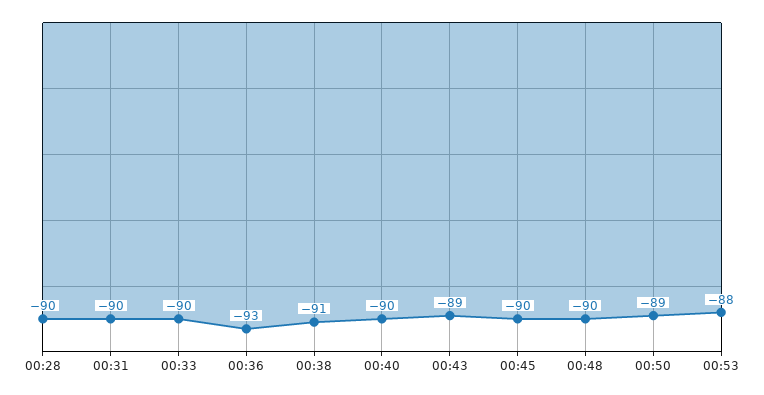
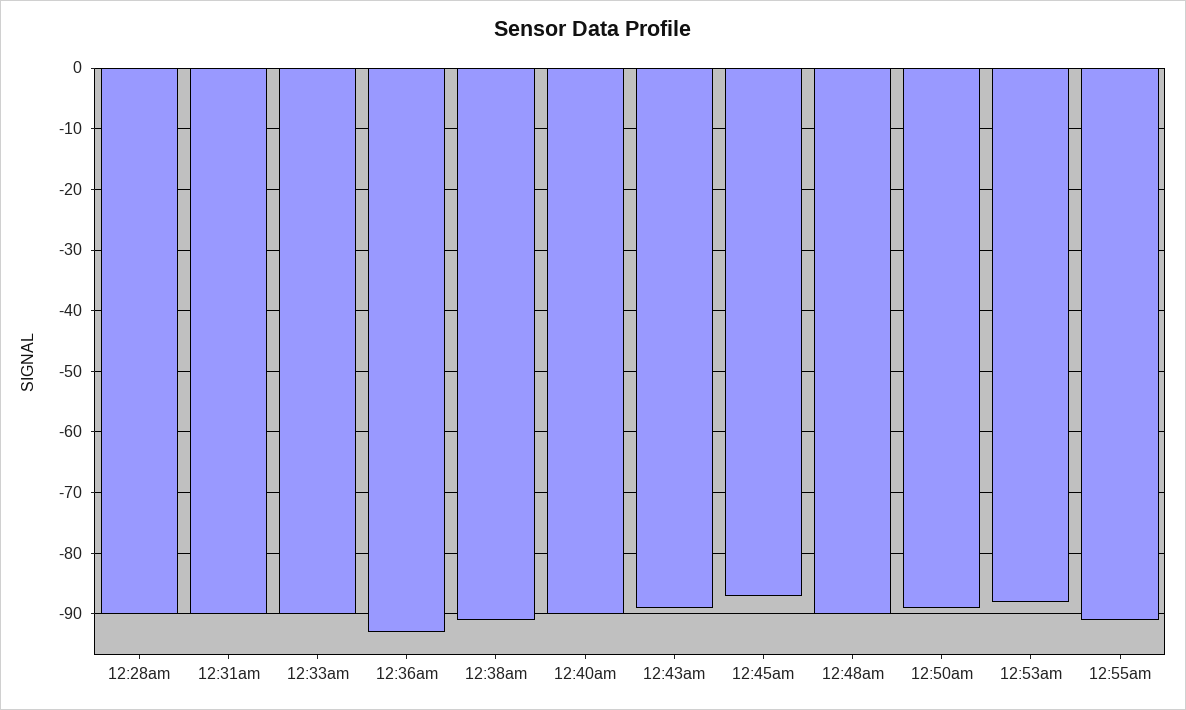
00:45: -90 -> -87
12:55am: none -> -91

